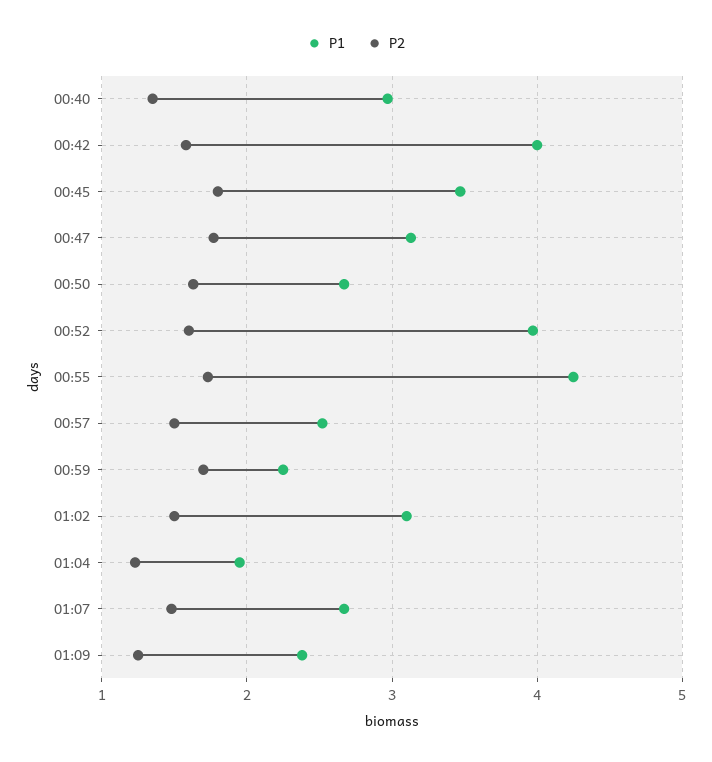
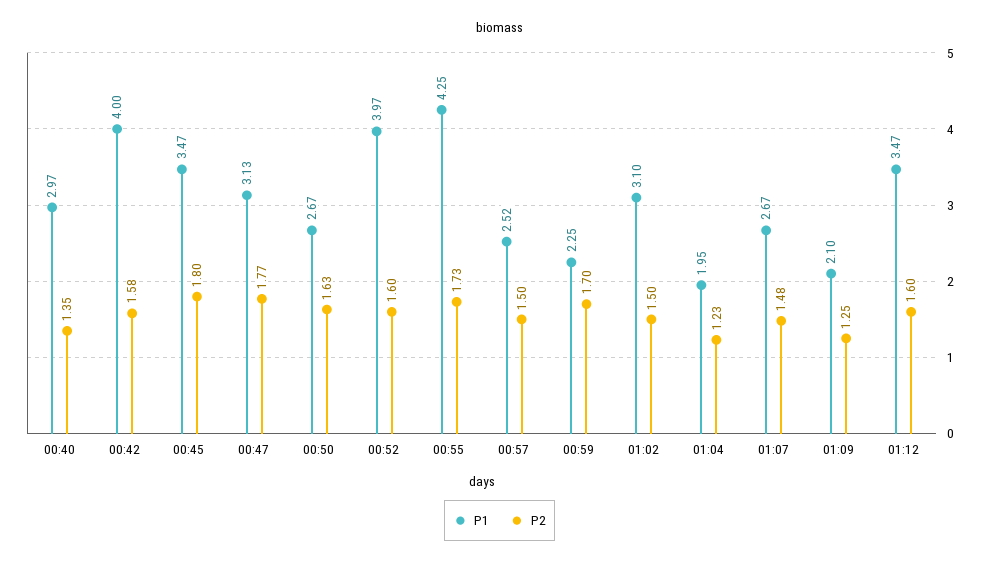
P1, 01:09: 2.4 -> 2.1
P1, 01:12: none -> 3.47
P2, 01:12: none -> 1.6

